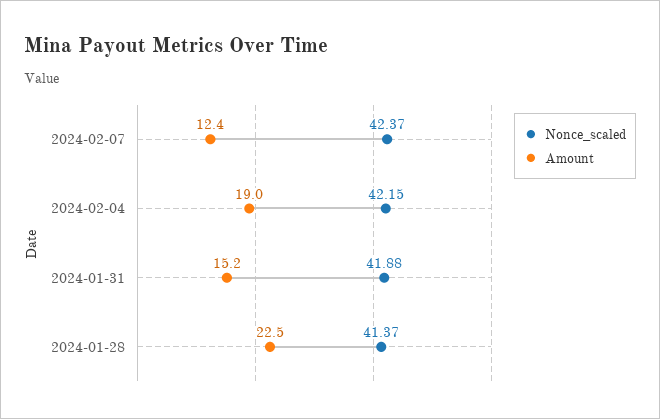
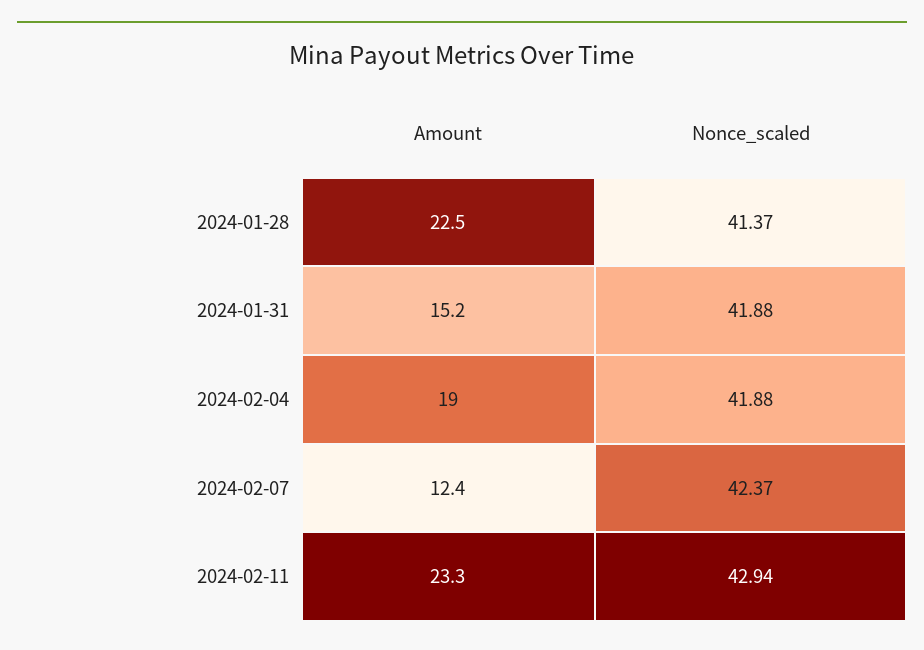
Nonce_scaled, 2024-02-04: 42.15 -> 41.88
Amount, 2024-02-11: none -> 23.3
Nonce_scaled, 2024-02-11: none -> 42.94

